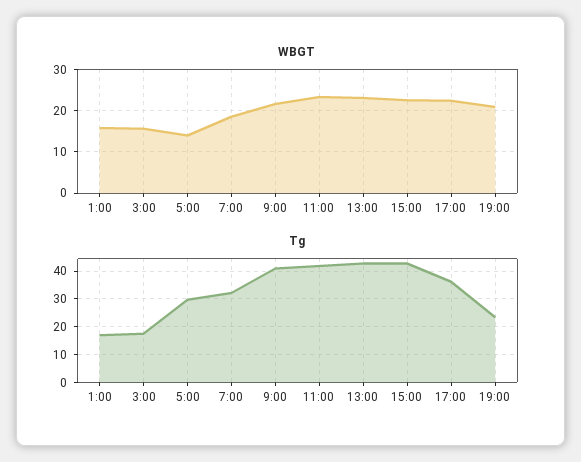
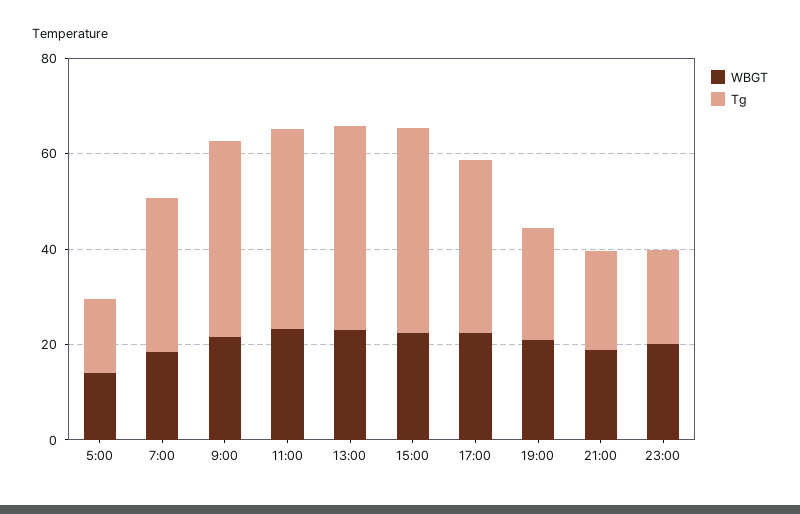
WBGT, 1:00: 16 -> none
WBGT, 3:00: 16 -> none
Tg, 1:00: 17.5 -> none
Tg, 3:00: 17.5 -> none
Tg, 5:00: 30 -> 15
WBGT, 21:00: none -> 20
Tg, 21:00: none -> 20
WBGT, 23:00: none -> 20
Tg, 23:00: none -> 20

